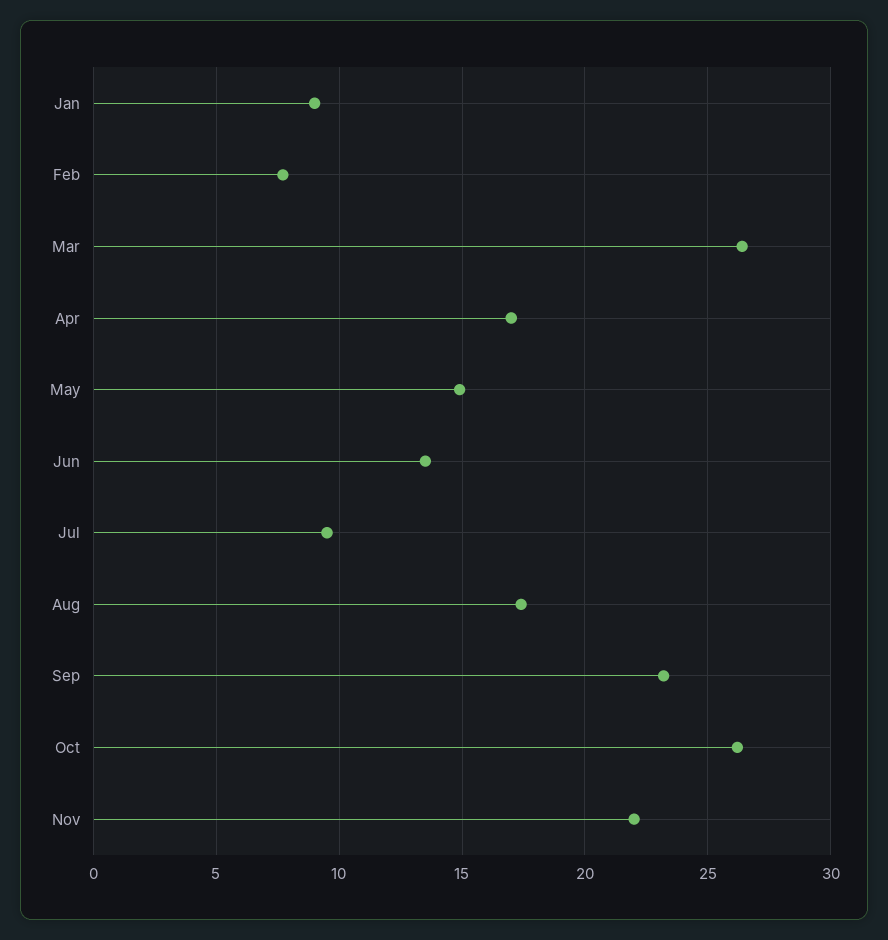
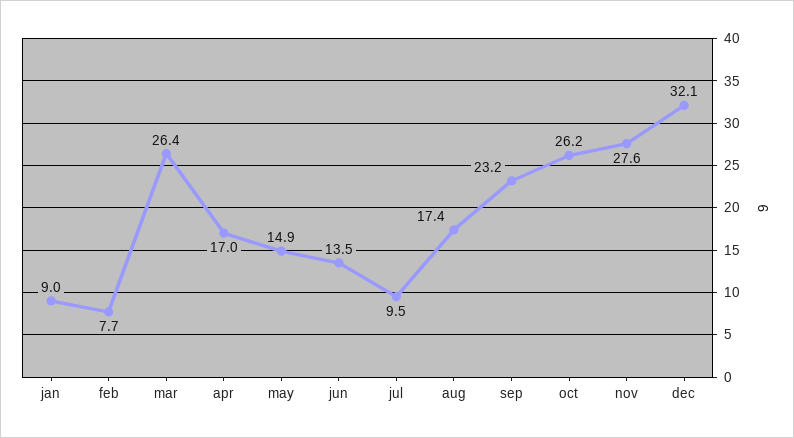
Nov: 22 -> 27.6
dec: none -> 32.1

